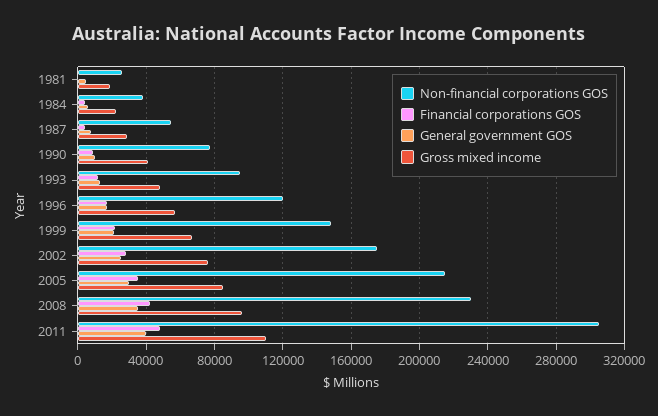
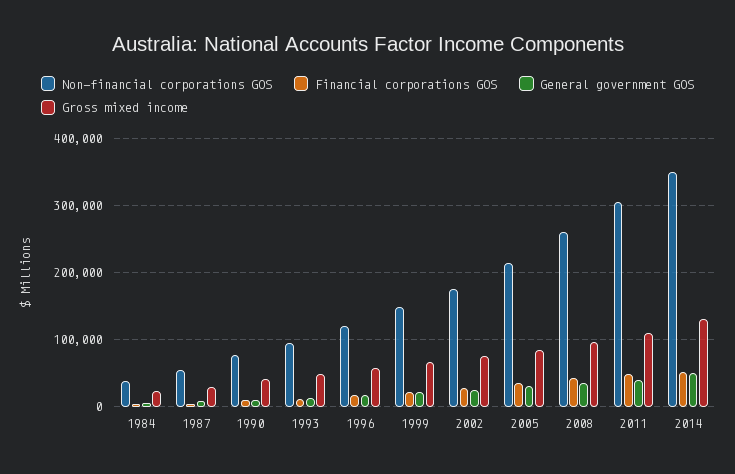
Non-financial corporations GOS, 1981: 25000 -> none
Financial corporations GOS, 1981: 0 -> none
General government GOS, 1981: 5000 -> none
Gross mixed income, 1981: 20000 -> none
Non-financial corporations GOS, 2008: 230000 -> 260000
Non-financial corporations GOS, 2014: none -> 350000
Financial corporations GOS, 2014: none -> 50000
General government GOS, 2014: none -> 50000
Gross mixed income, 2014: none -> 130000

